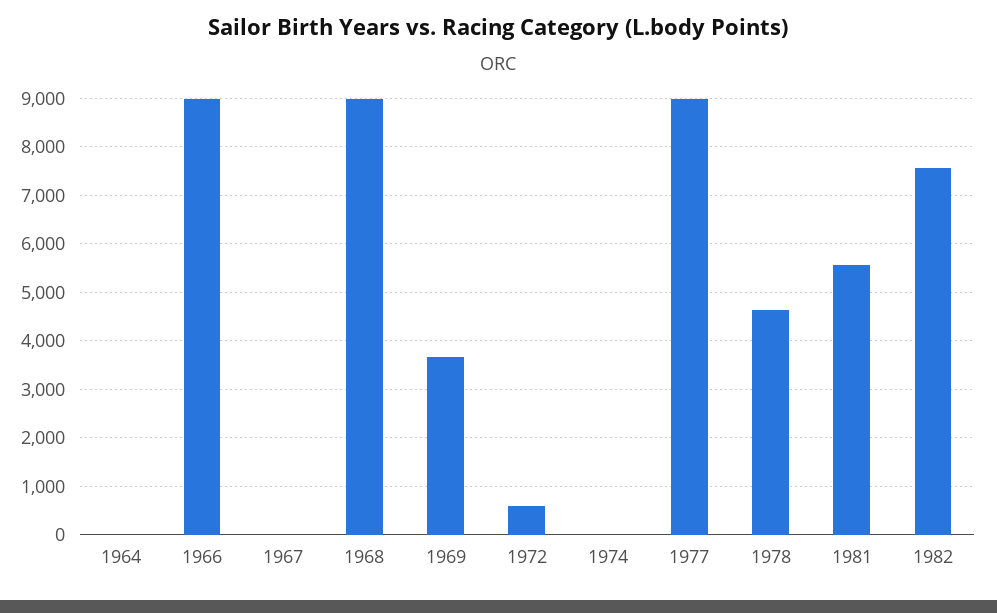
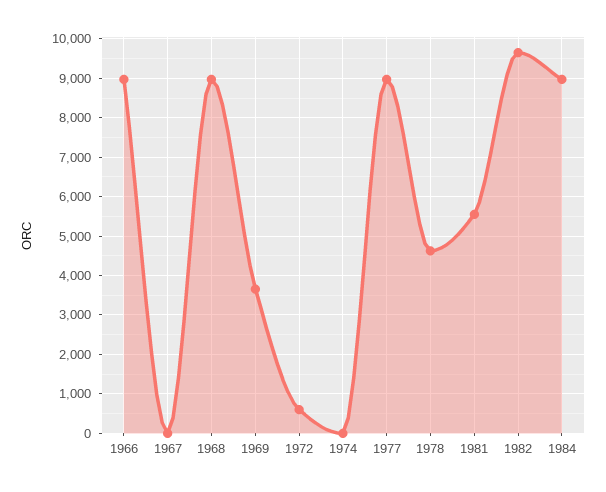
1964: 0 -> none
1982: 7600 -> 9600
1984: none -> 9000

